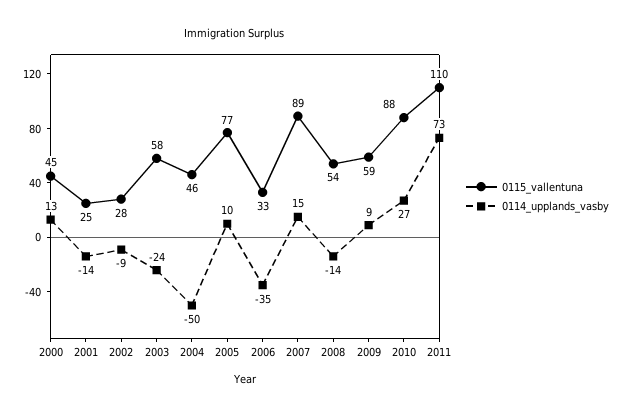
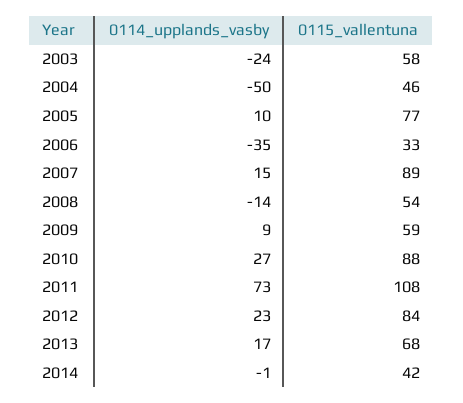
0115_vallentuna, 2000: 45 -> none
0114_upplands_vasby, 2000: 13 -> none
0115_vallentuna, 2001: 25 -> none
0114_upplands_vasby, 2001: -14 -> none
0115_vallentuna, 2002: 28 -> none
0114_upplands_vasby, 2002: -9 -> none
0115_vallentuna, 2011: 110 -> 108
0114_upplands_vasby, 2012: none -> 23
0115_vallentuna, 2012: none -> 84
0114_upplands_vasby, 2013: none -> 17
0115_vallentuna, 2013: none -> 68
0114_upplands_vasby, 2014: none -> -1
0115_vallentuna, 2014: none -> 42

